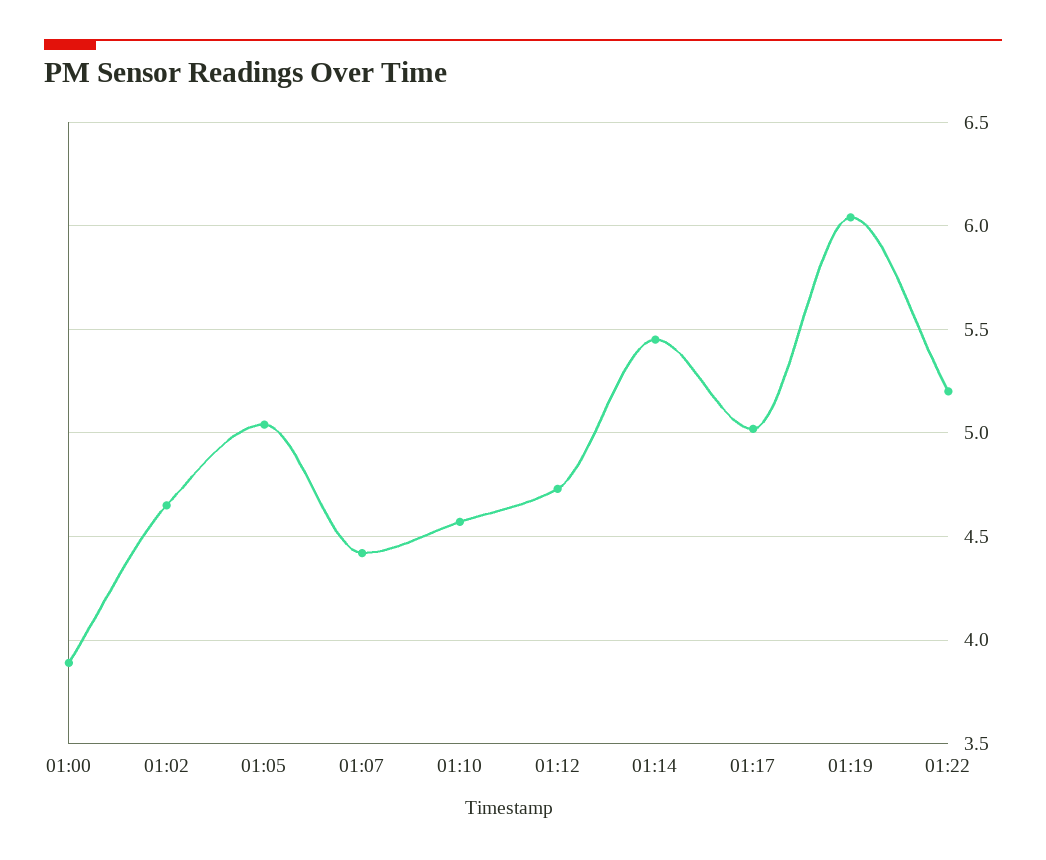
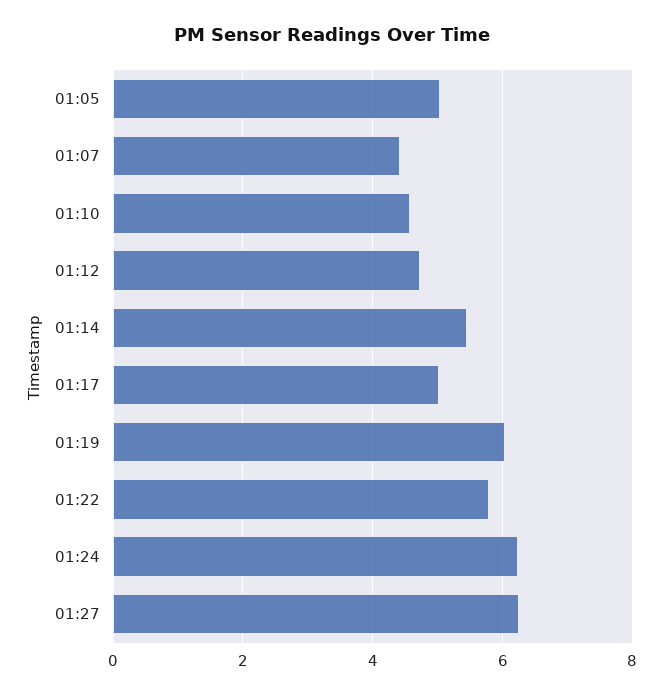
01:00: 3.9 -> none
01:02: 4.65 -> none
01:22: 5.2 -> 5.8
01:24: none -> 6.2
01:27: none -> 6.2

